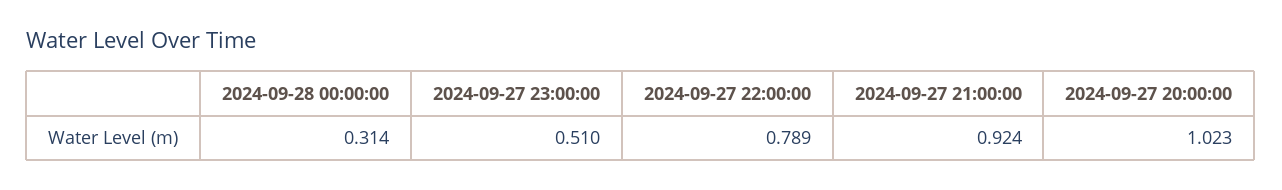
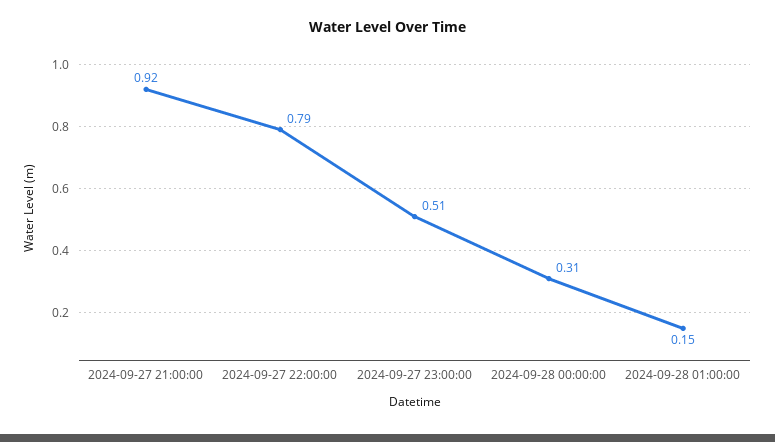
2024-09-27 20:00:00: 1.023 -> none
2024-09-28 01:00:00: none -> 0.15

